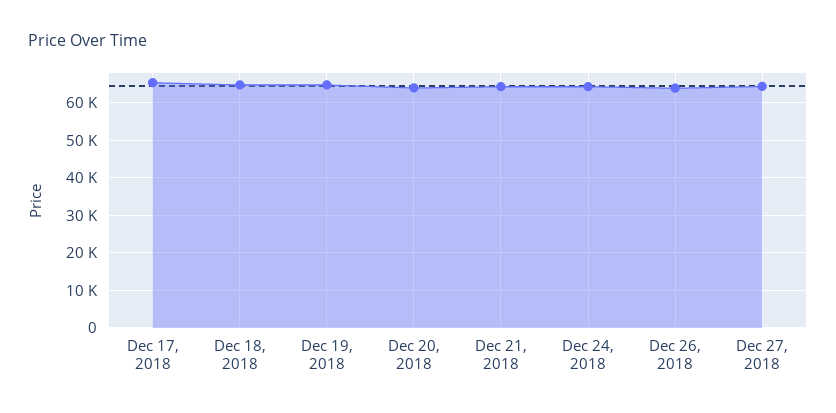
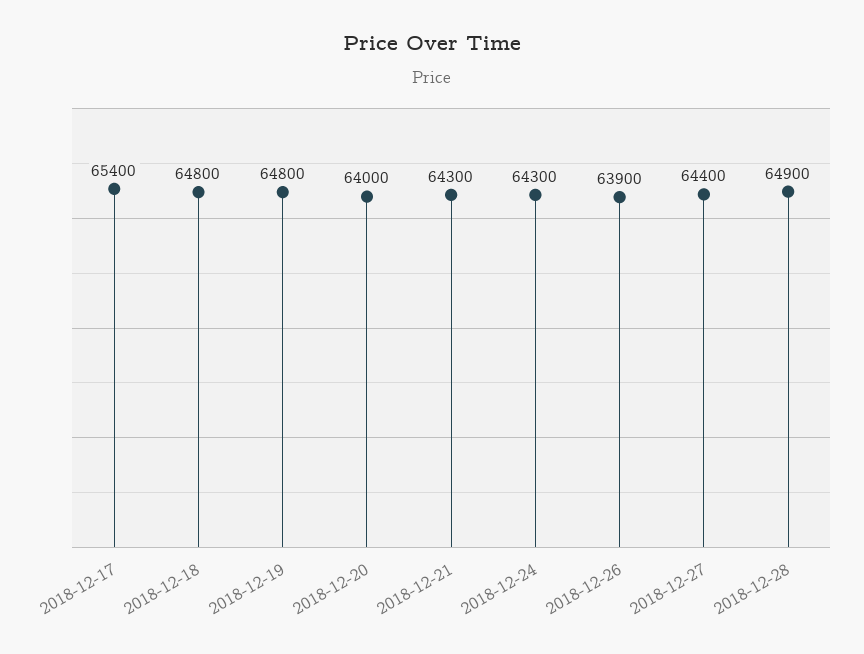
2018-12-28: none -> 64900

